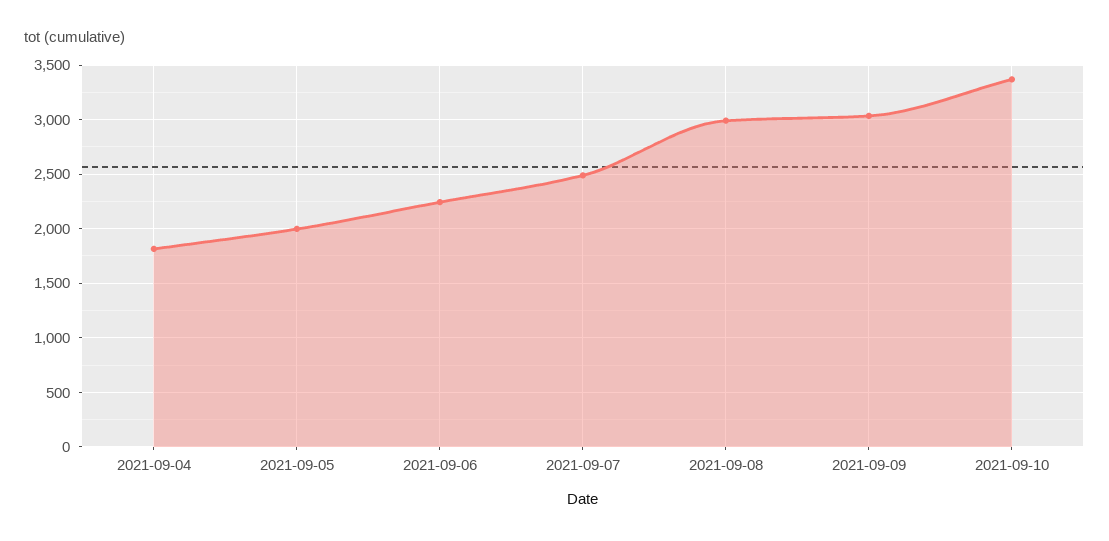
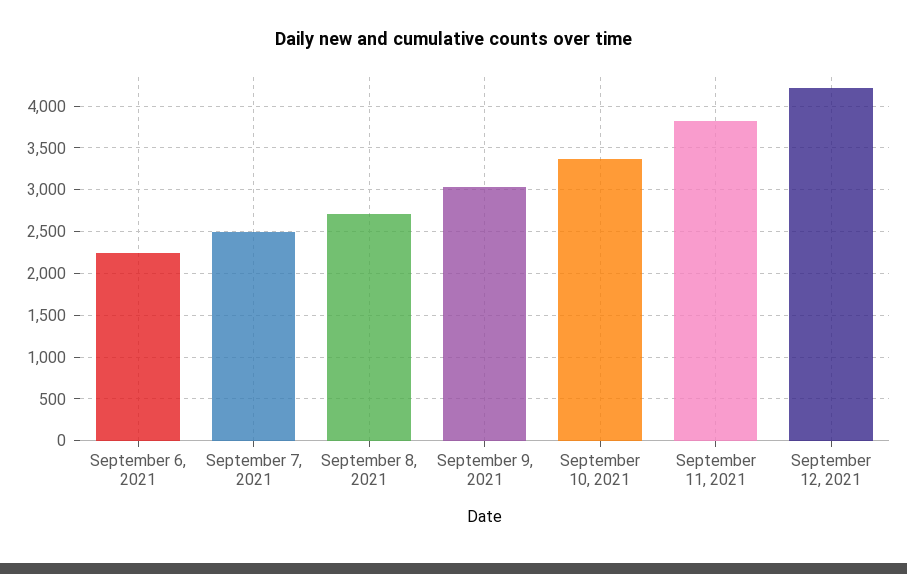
2021-09-04: 1800 -> none
2021-09-05: 2000 -> none
2021-09-08: 3000 -> 2700
September 11, 2021: none -> 3800
September 12, 2021: none -> 4200

